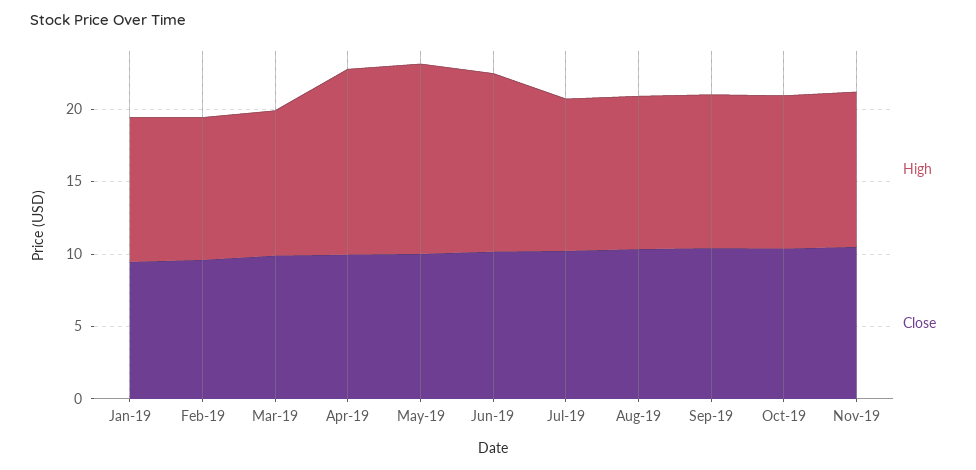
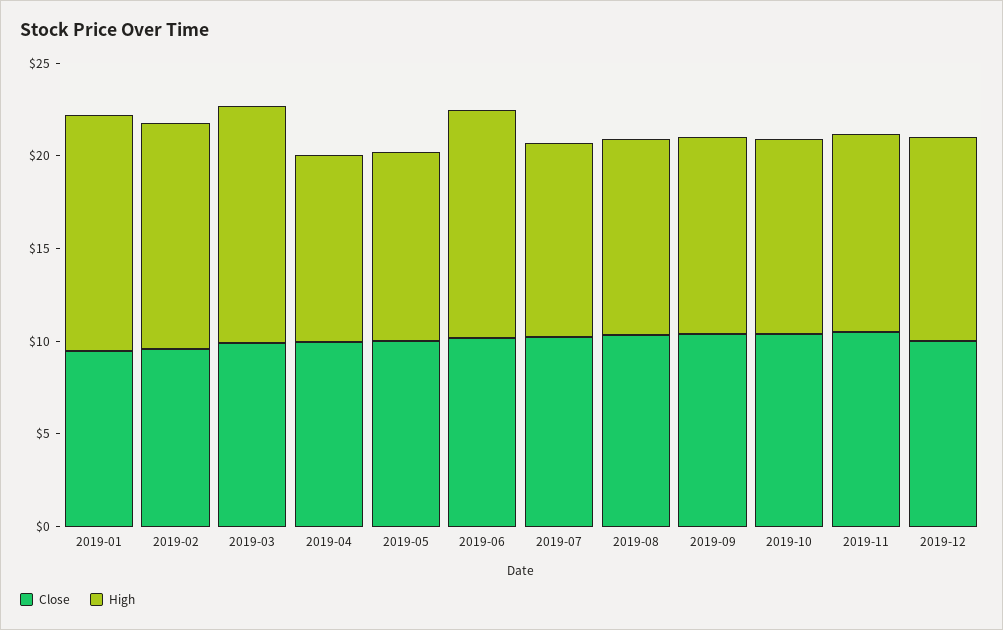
High, Jan-19: 10 -> 13
High, Feb-19: 10 -> 12
High, Mar-19: 10 -> 13
High, Apr-19: 13 -> 10
High, May-19: 13 -> 10
Close, 2019-12: none -> 10
High, 2019-12: none -> 11

